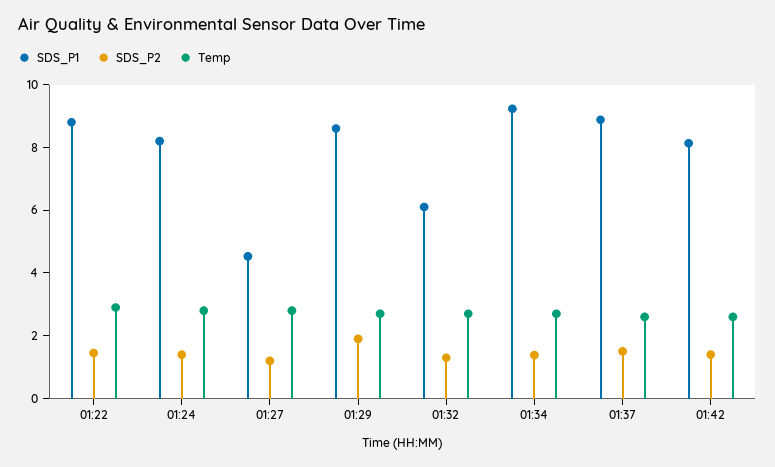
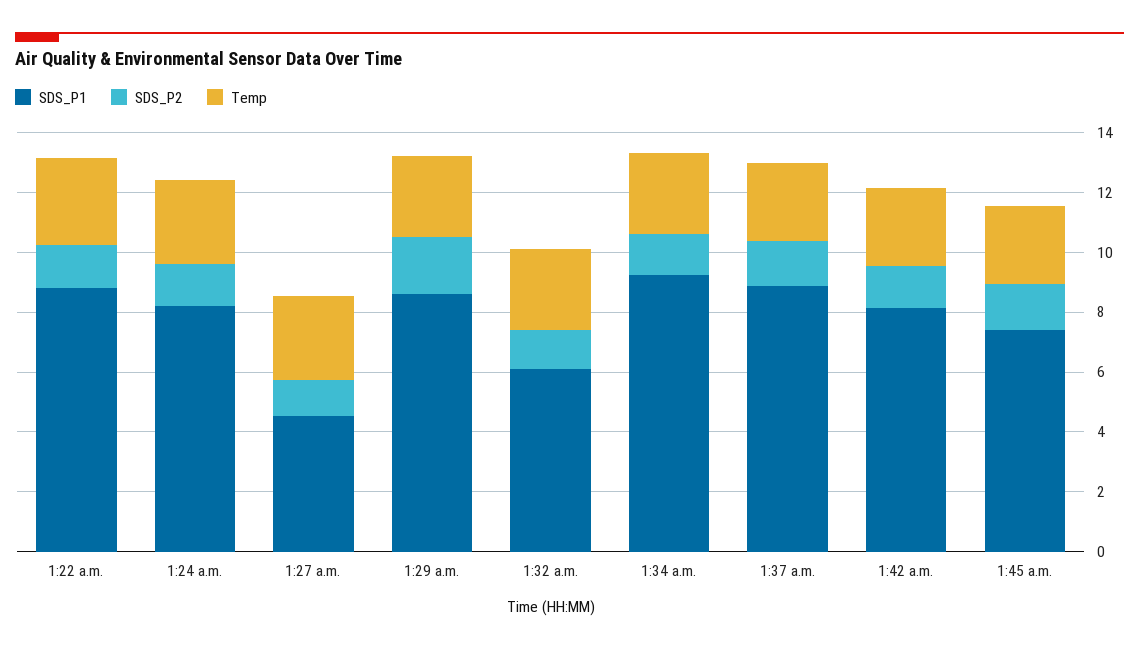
SDS_P1, 1:45 a.m.: none -> 7.5
SDS_P2, 1:45 a.m.: none -> 1.5
Temp, 1:45 a.m.: none -> 2.5

